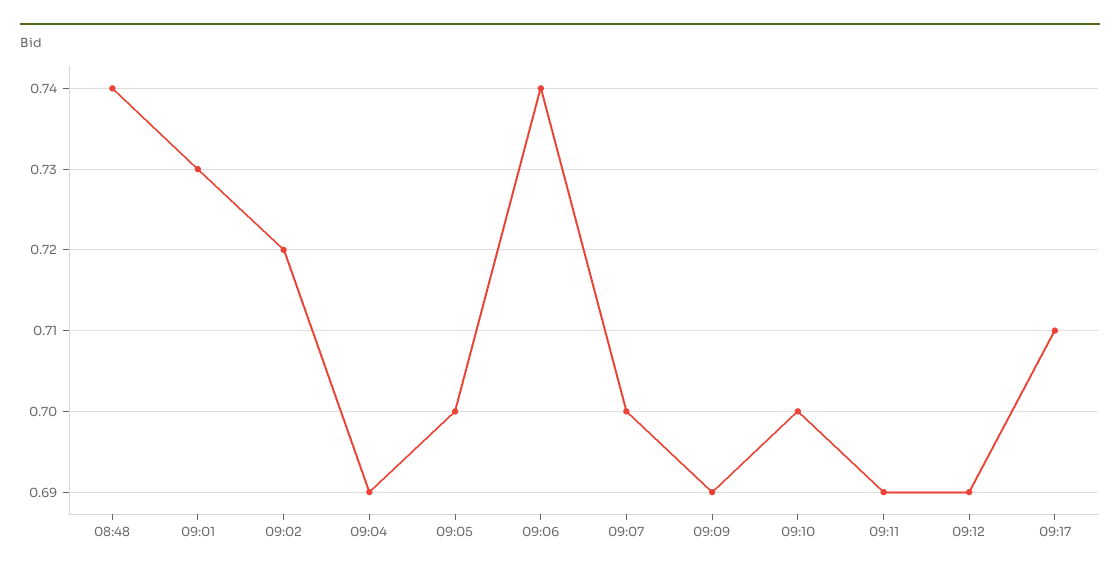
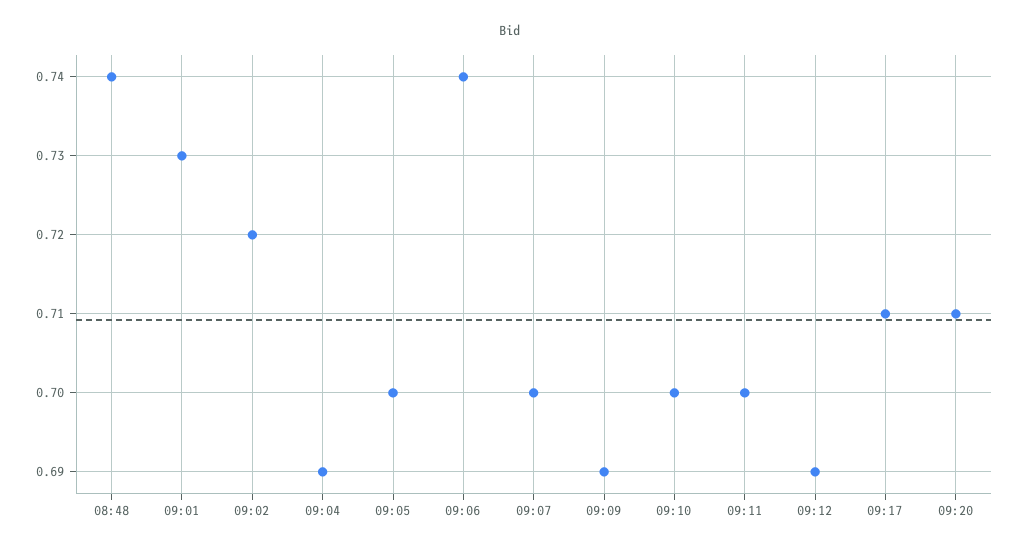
09:11: 0.69 -> 0.7
09:20: none -> 0.71

